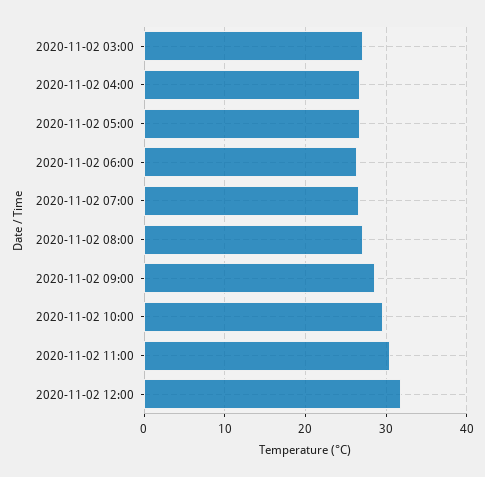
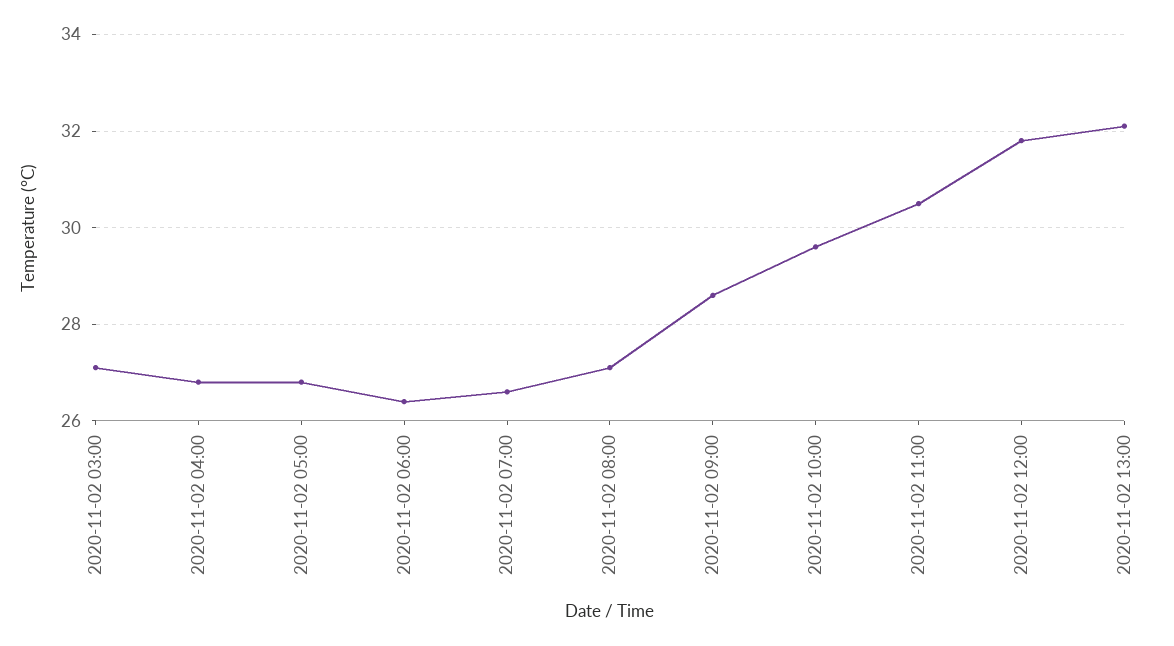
2020-11-02 13:00: none -> 32

